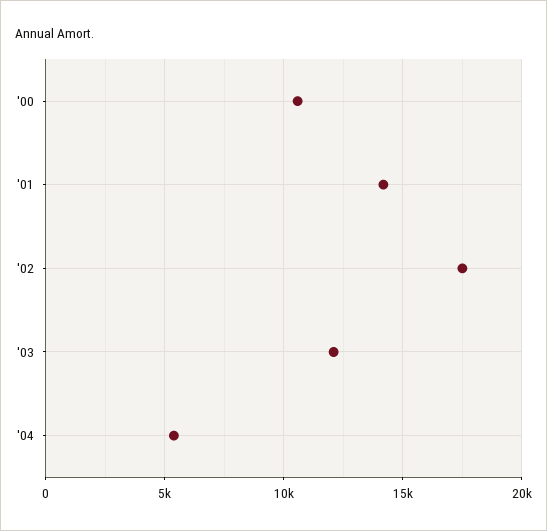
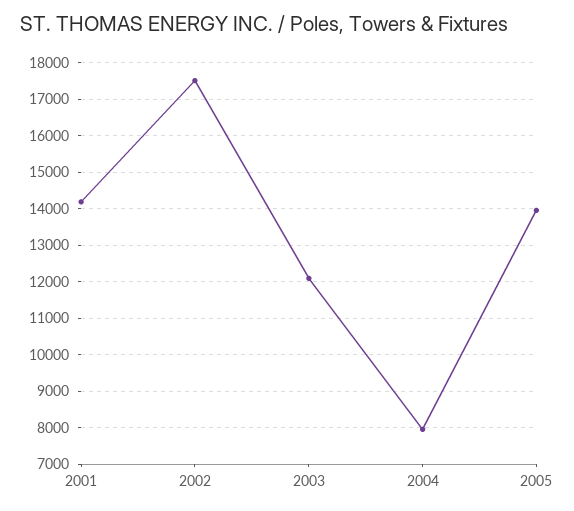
'00: 10500 -> none
'04: 5500 -> 8000
2005: none -> 14000

